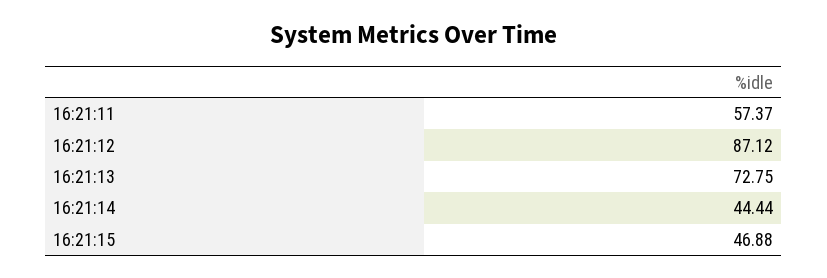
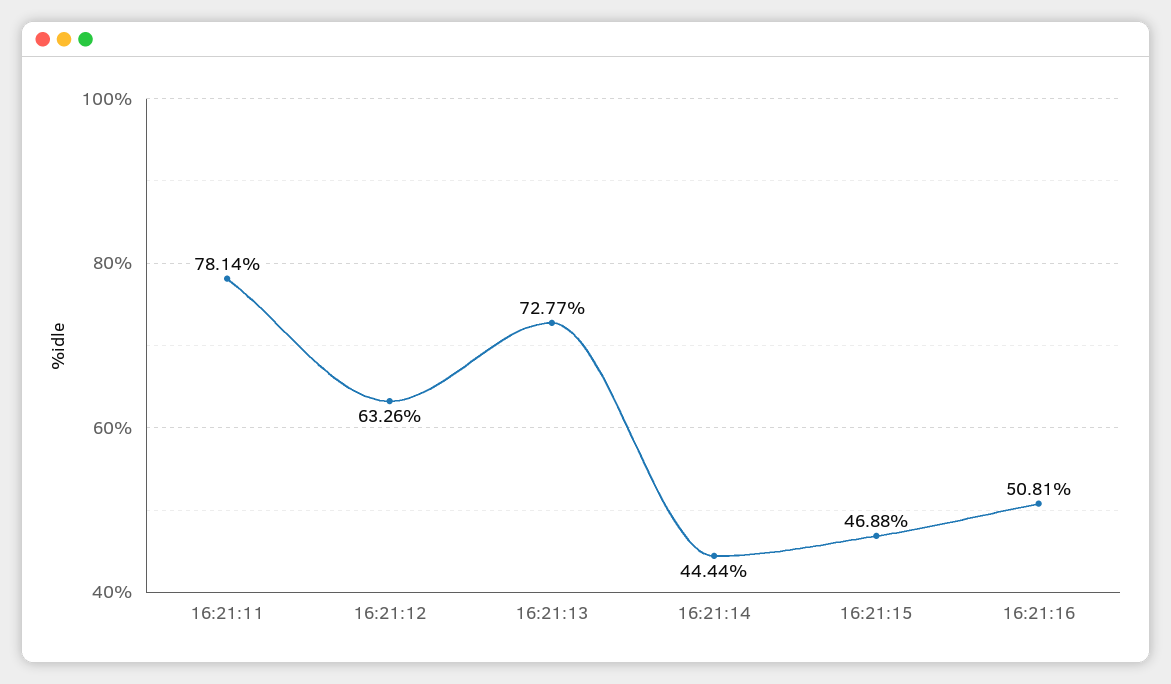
16:21:11: 57.37 -> 78.14
16:21:12: 87.12 -> 63.26
16:21:13: 72.75 -> 72.77
16:21:16: none -> 50.81

